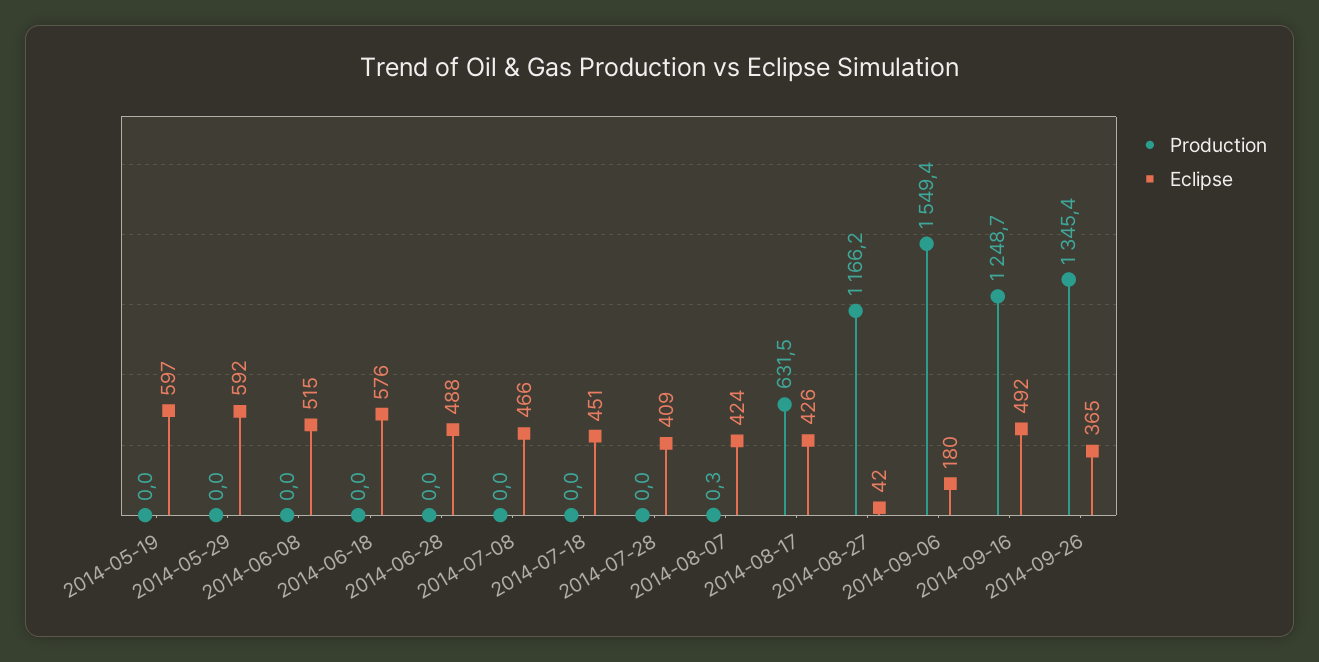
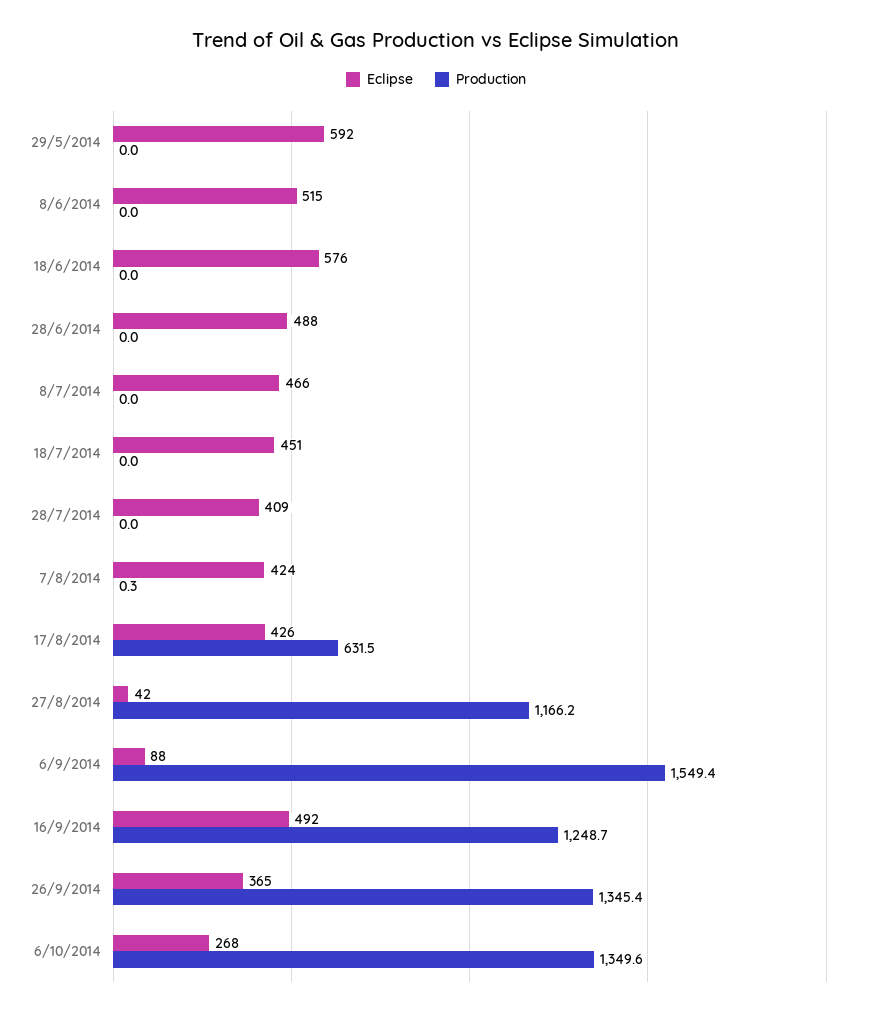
Production, 2014-05-19: 0 -> none
Eclipse, 2014-05-19: 597 -> none
Eclipse, 2014-09-06: 180 -> 88
Eclipse, 6/10/2014: none -> 268
Production, 6/10/2014: none -> 1349.6

